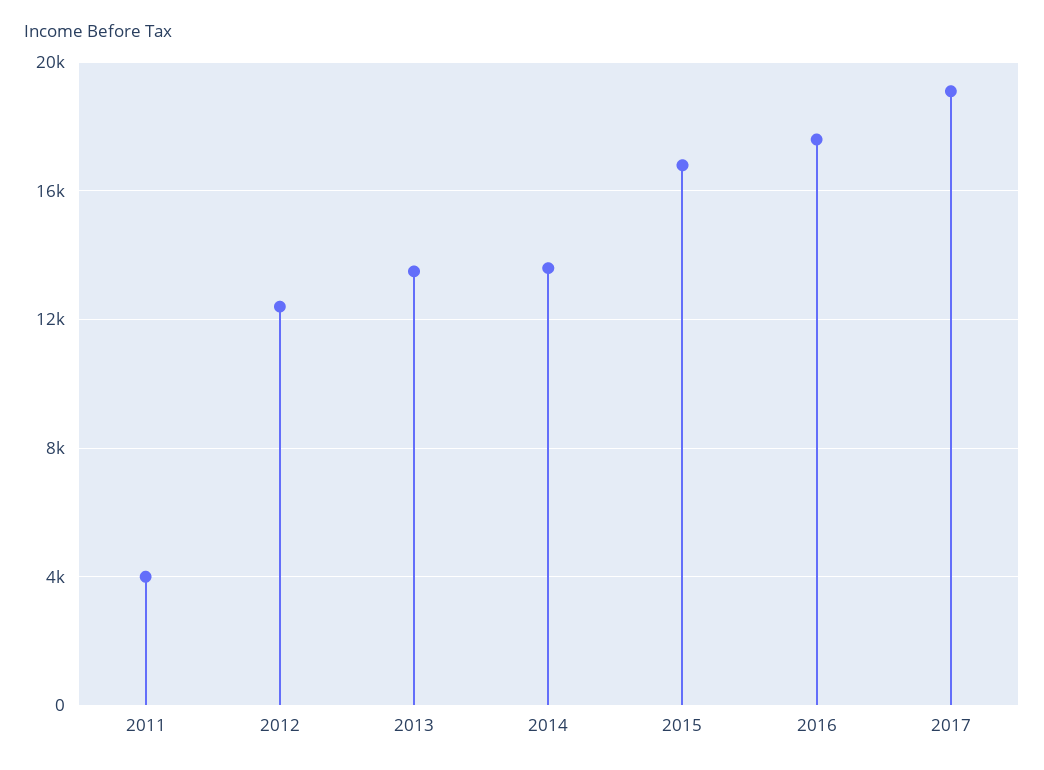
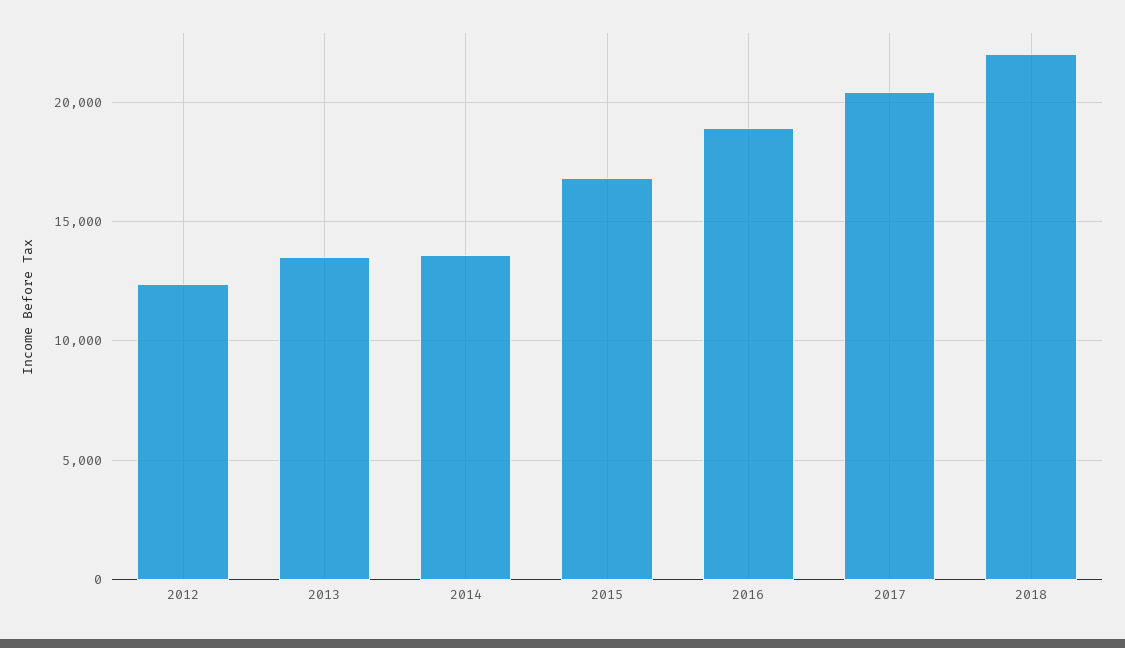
2011: 4000 -> none
2016: 17500 -> 19000
2017: 19000 -> 20500
2018: none -> 22000

